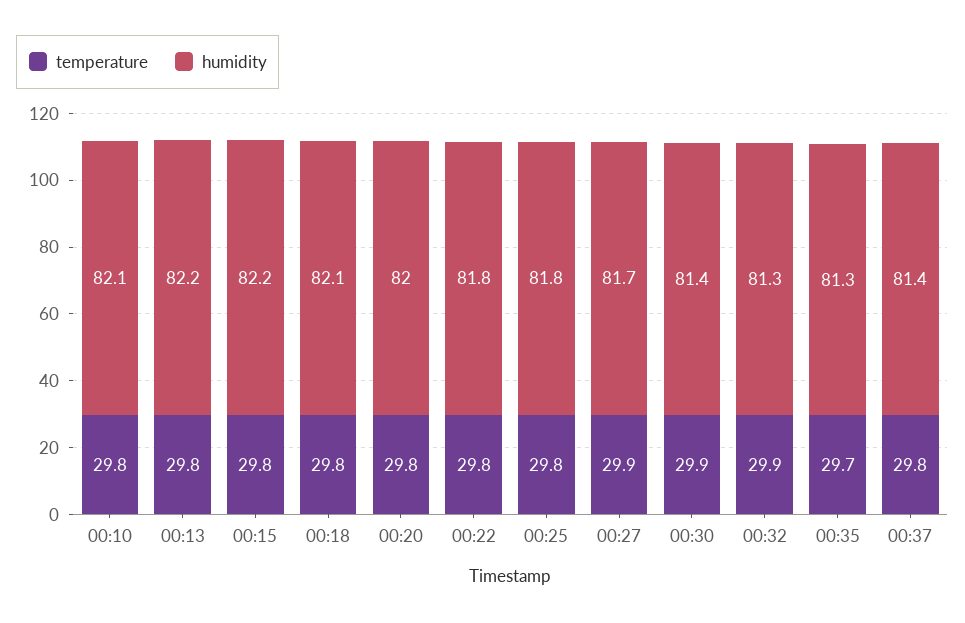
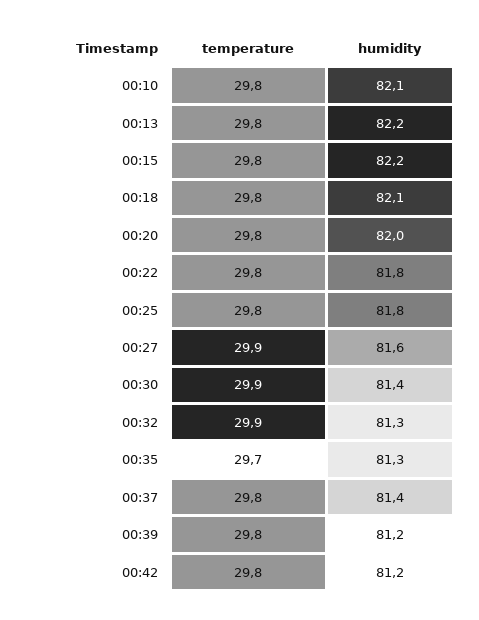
humidity, 00:27: 81.7 -> 81.6
temperature, 00:39: none -> 29.8
humidity, 00:39: none -> 81.2
temperature, 00:42: none -> 29.8
humidity, 00:42: none -> 81.2

